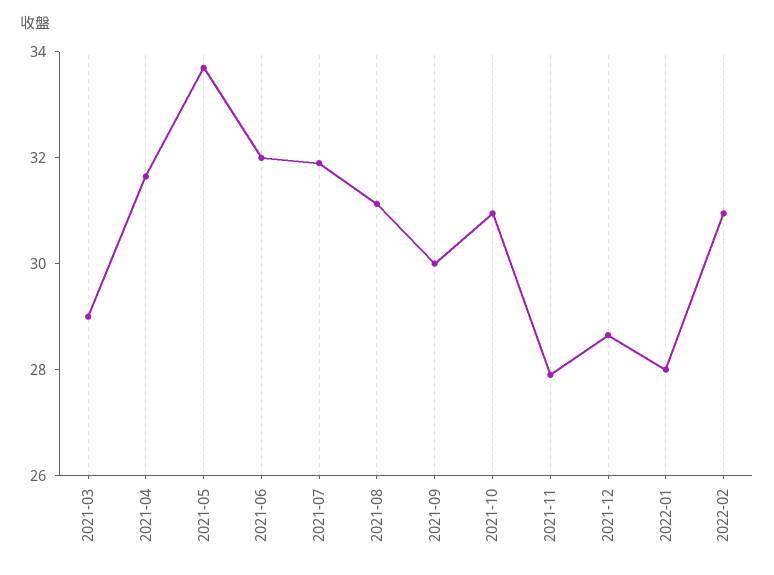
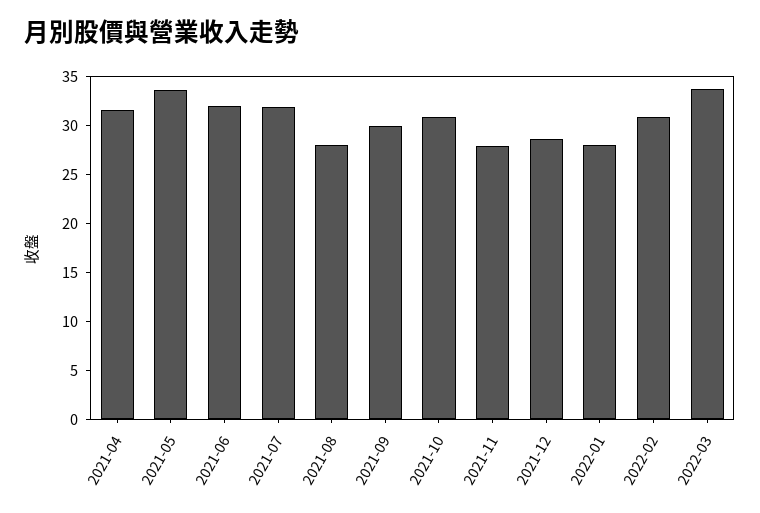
2021-03: 29 -> none
2021-08: 31 -> 28
2022-03: none -> 34

